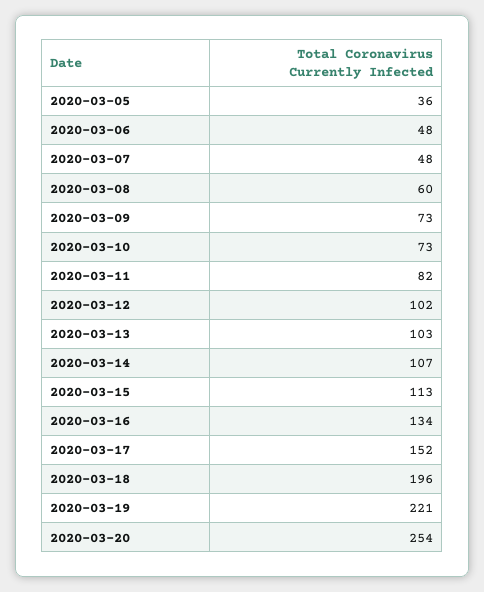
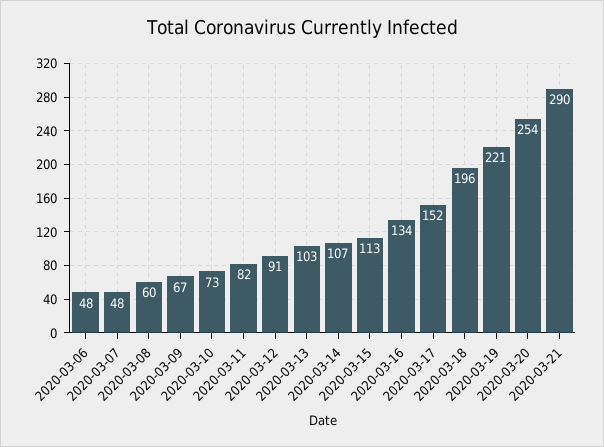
2020-03-05: 36 -> none
2020-03-09: 73 -> 67
2020-03-12: 102 -> 91
2020-03-21: none -> 290

